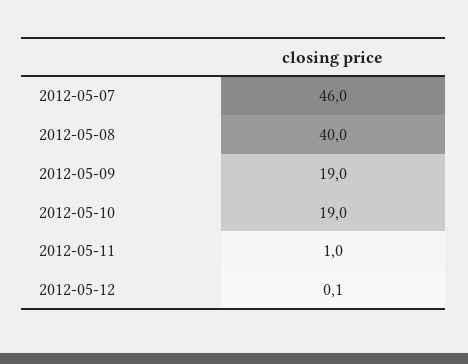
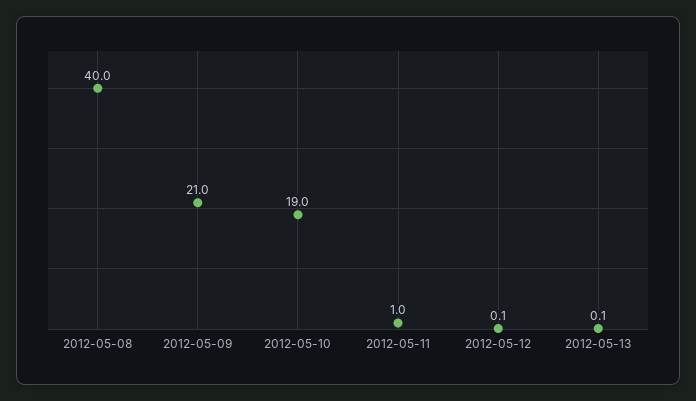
2012-05-07: 46 -> none
2012-05-09: 19 -> 21
2012-05-13: none -> 0.1

